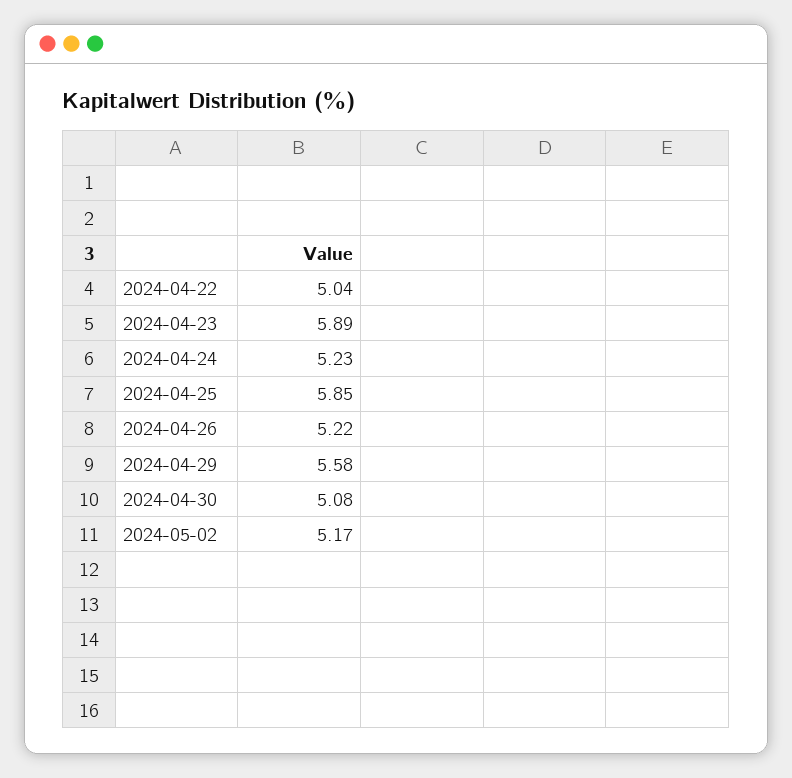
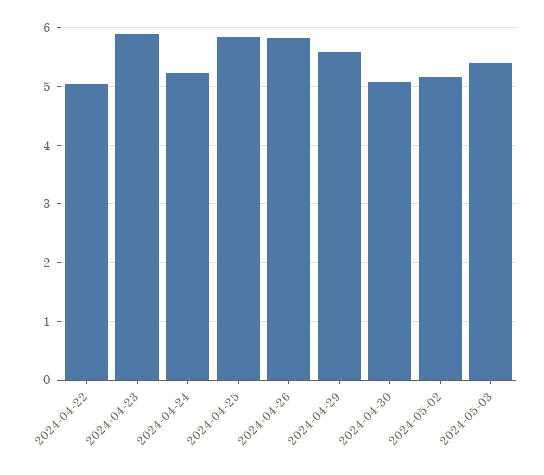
2024-04-26: 5.22 -> 5.8
2024-05-03: none -> 5.4

